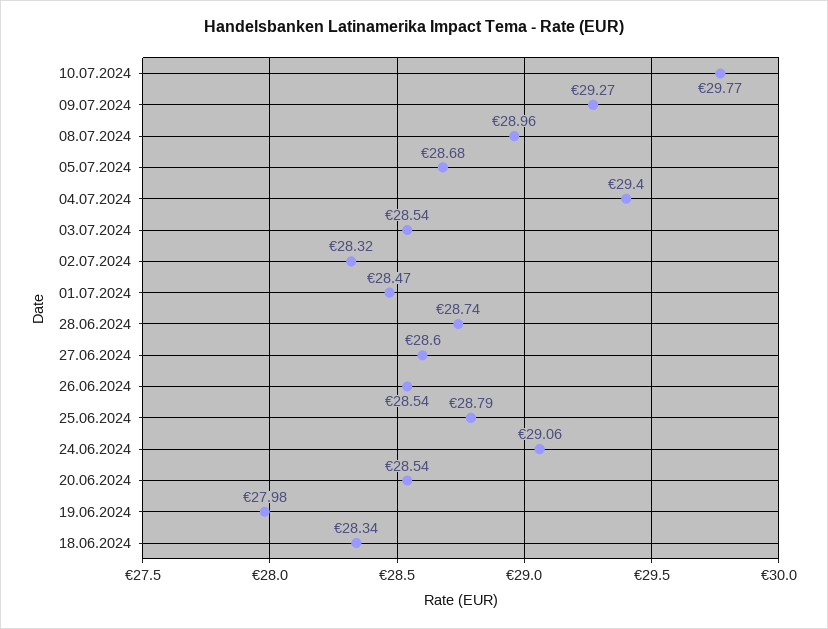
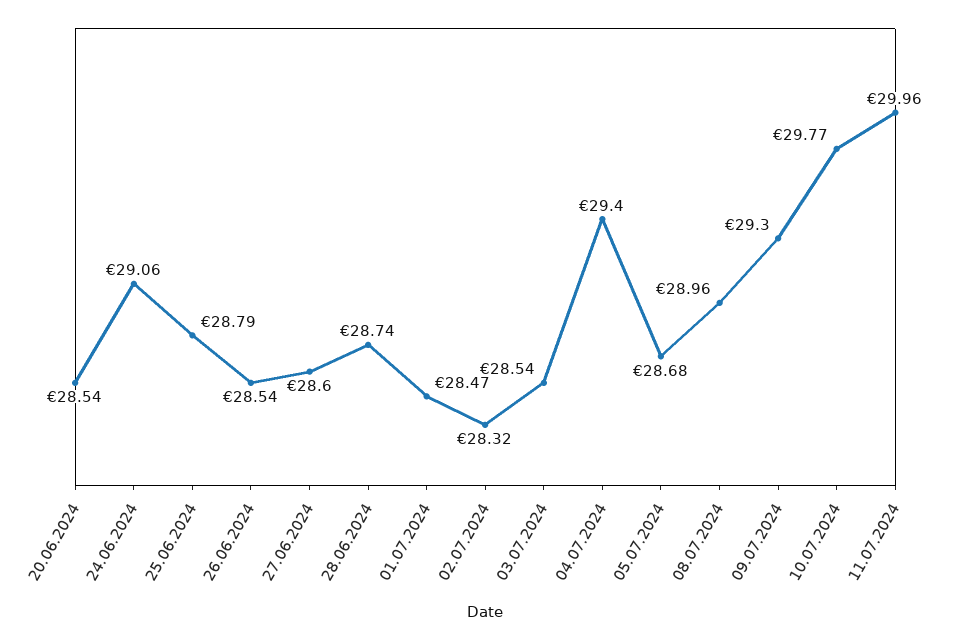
09.07.2024: 29.27 -> 29.3
19.06.2024: 27.98 -> none
18.06.2024: 28.34 -> none
11.07.2024: none -> 29.96

